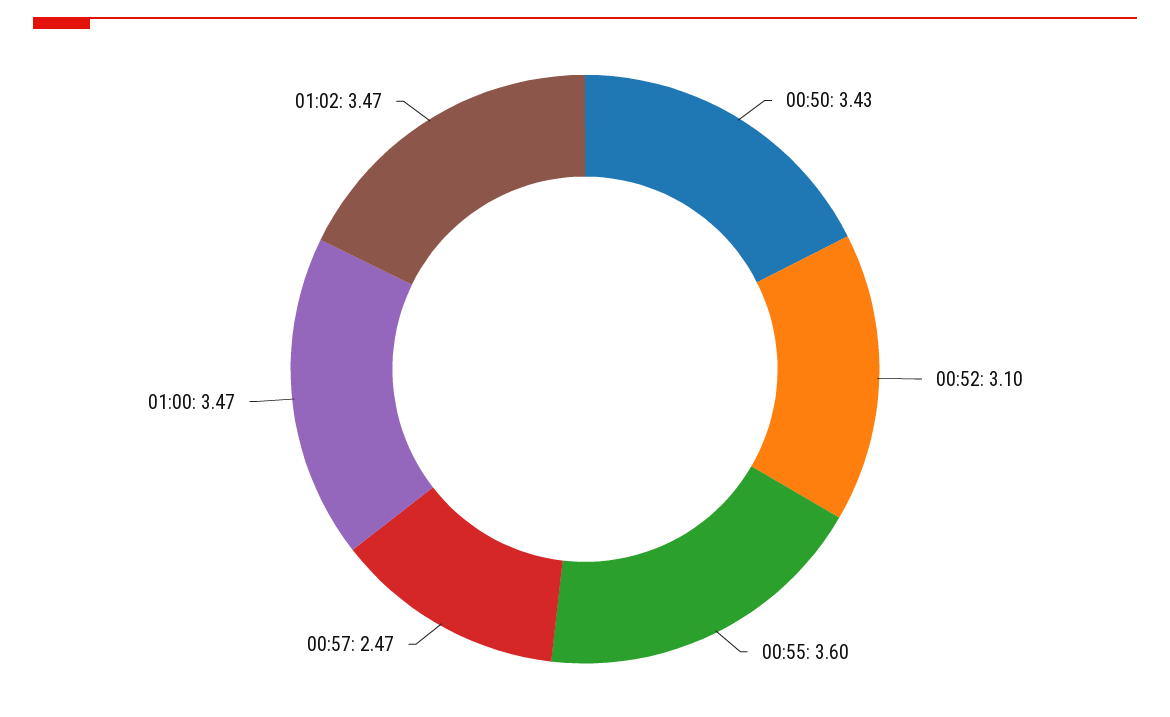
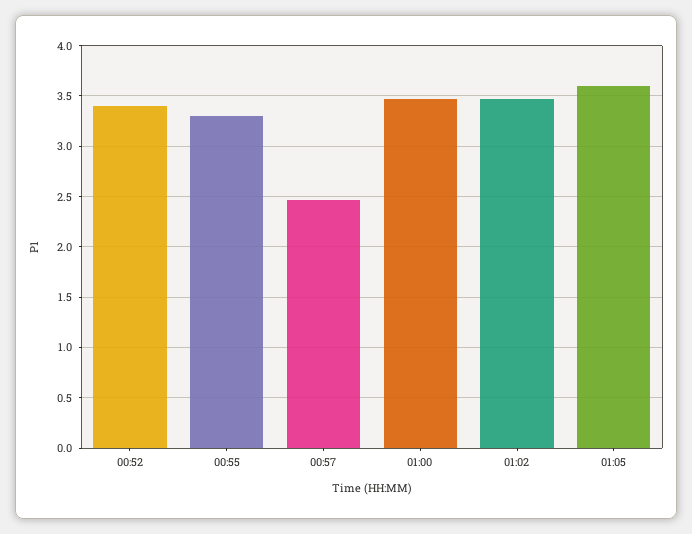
00:50: 3.43 -> none
00:52: 3.1 -> 3.4
00:55: 3.6 -> 3.3
01:05: none -> 3.6

